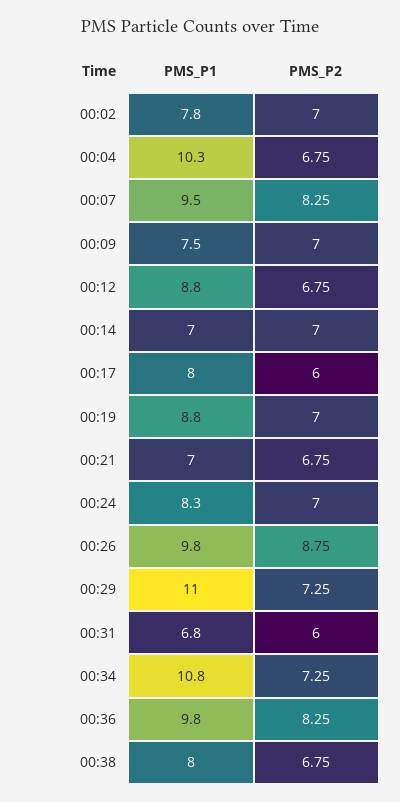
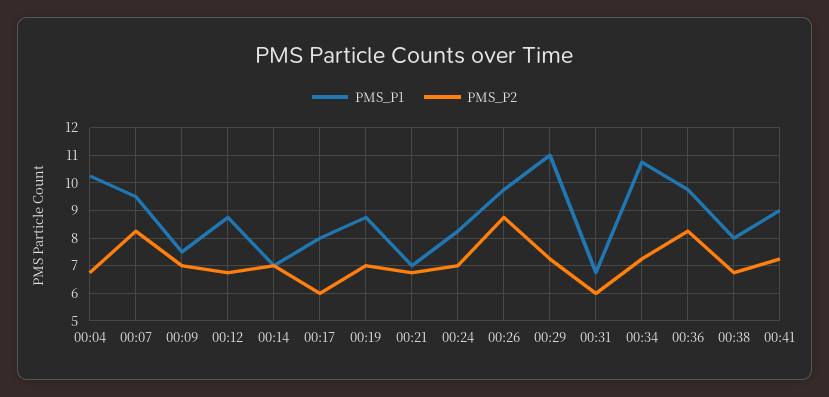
PMS_P1, 00:02: 7.8 -> none
PMS_P2, 00:02: 7 -> none
PMS_P1, 00:41: none -> 9
PMS_P2, 00:41: none -> 7.25

